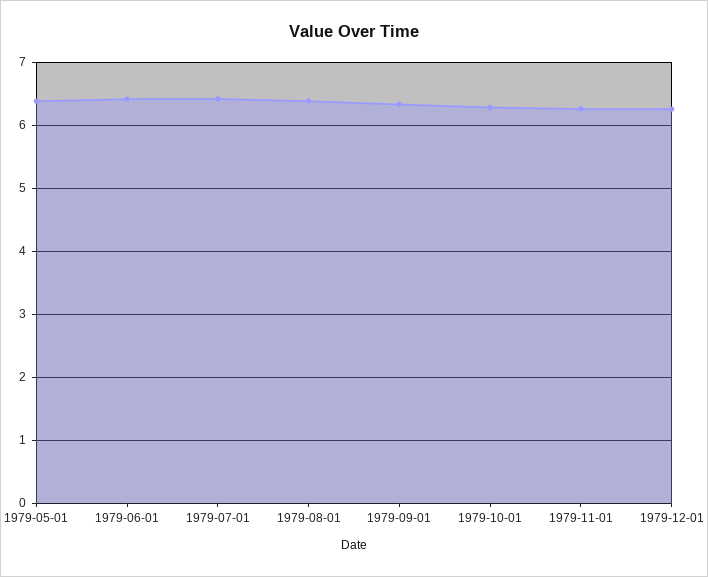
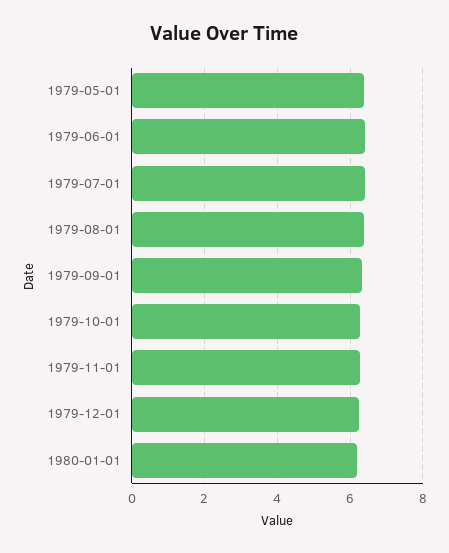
1980-01-01: none -> 6.2

